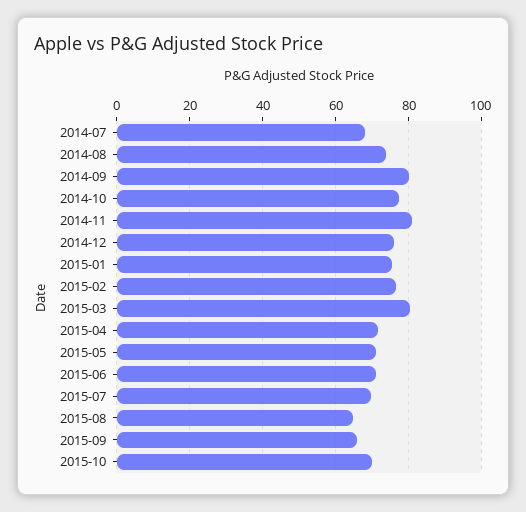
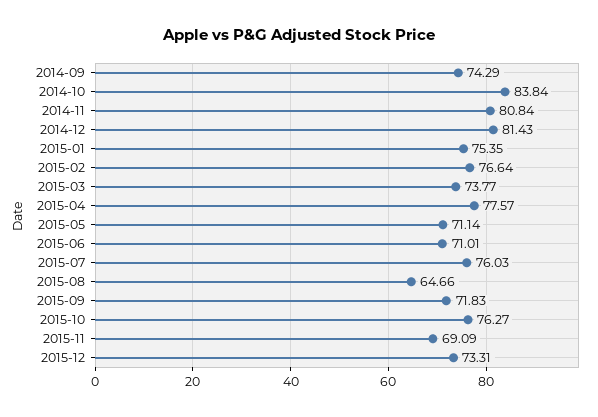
2014-07: 68 -> none
2014-08: 74 -> none
2014-09: 80 -> 74.29
2014-10: 78 -> 83.84
2014-12: 76 -> 81.43
2015-03: 80 -> 73.77
2015-04: 72 -> 77.57
2015-07: 70 -> 76.03
2015-09: 66 -> 71.83
2015-10: 70 -> 76.27
2015-11: none -> 69.09
2015-12: none -> 73.31

